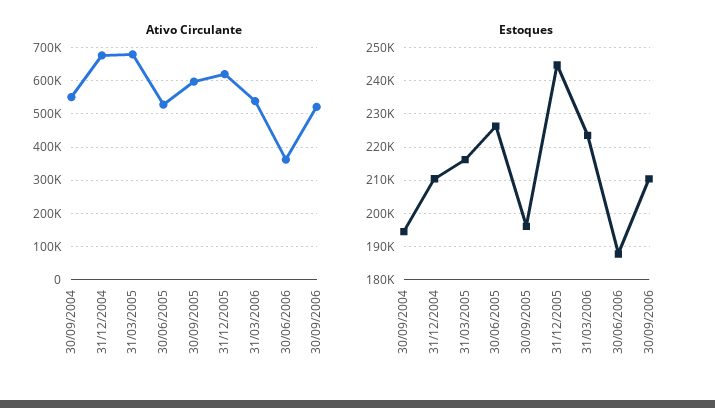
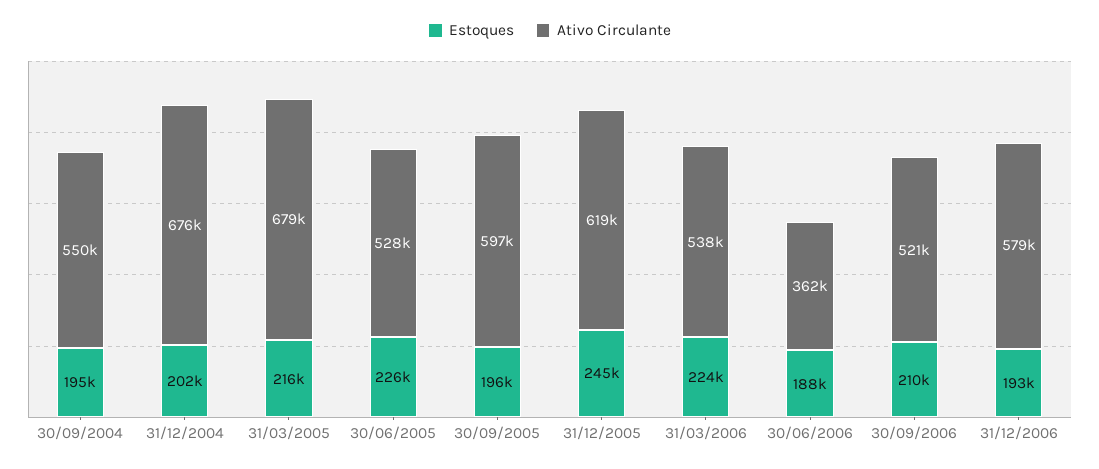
Estoques, 31/12/2004: 210000 -> 202000
Estoques, 31/12/2006: none -> 193000
Ativo Circulante, 31/12/2006: none -> 579000

